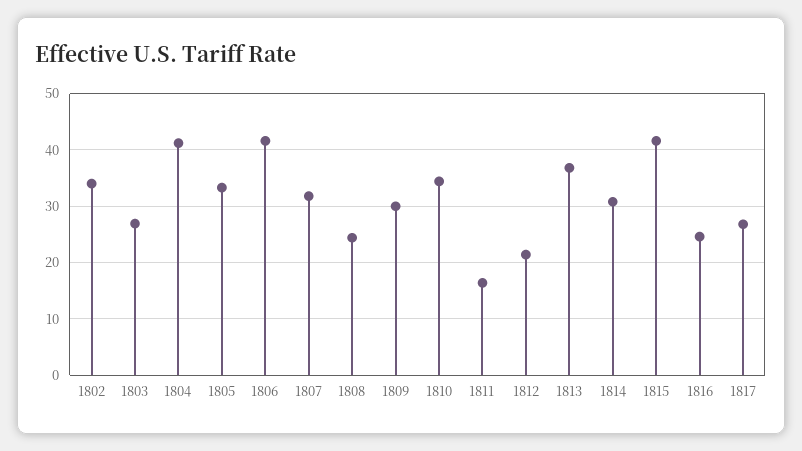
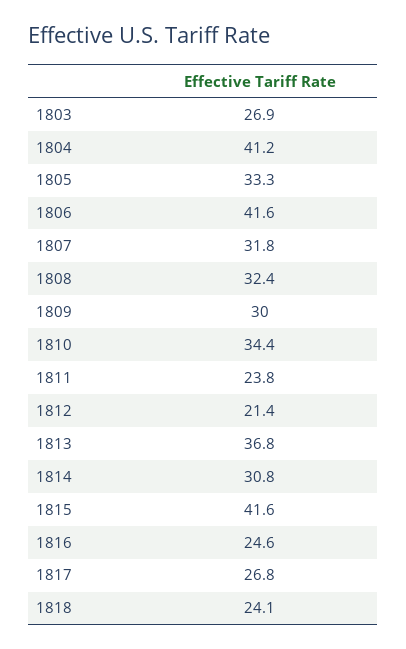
1802: 34 -> none
1808: 24 -> 32.4
1811: 16 -> 23.8
1818: none -> 24.1

